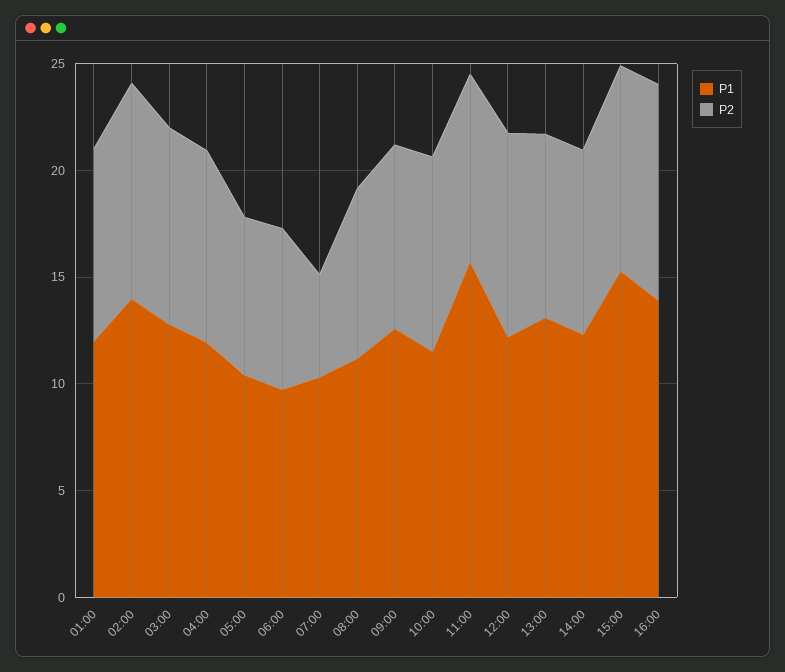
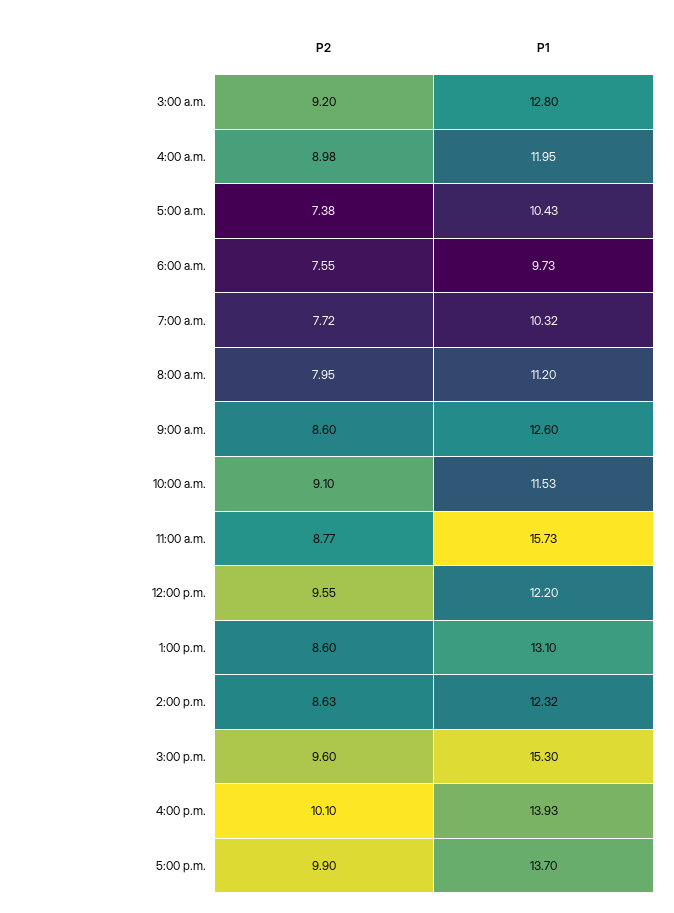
P1, 01:00: 12 -> none
P2, 01:00: 9 -> none
P1, 02:00: 14 -> none
P2, 02:00: 10 -> none
P2, 07:00: 5 -> 7.72
P2, 5:00 p.m.: none -> 9.9
P1, 5:00 p.m.: none -> 13.7

